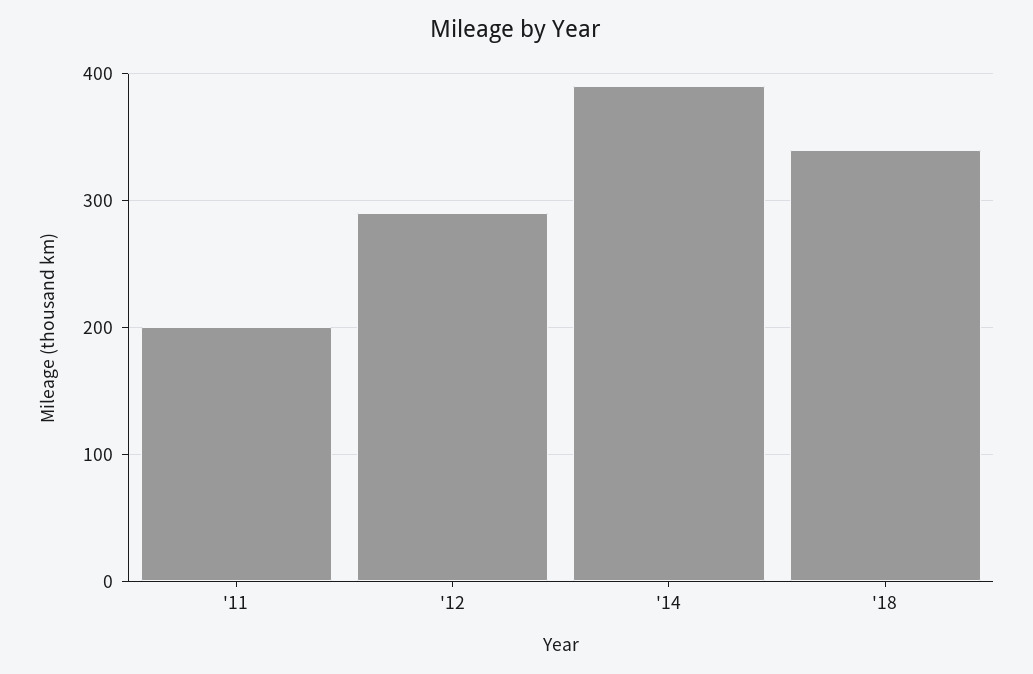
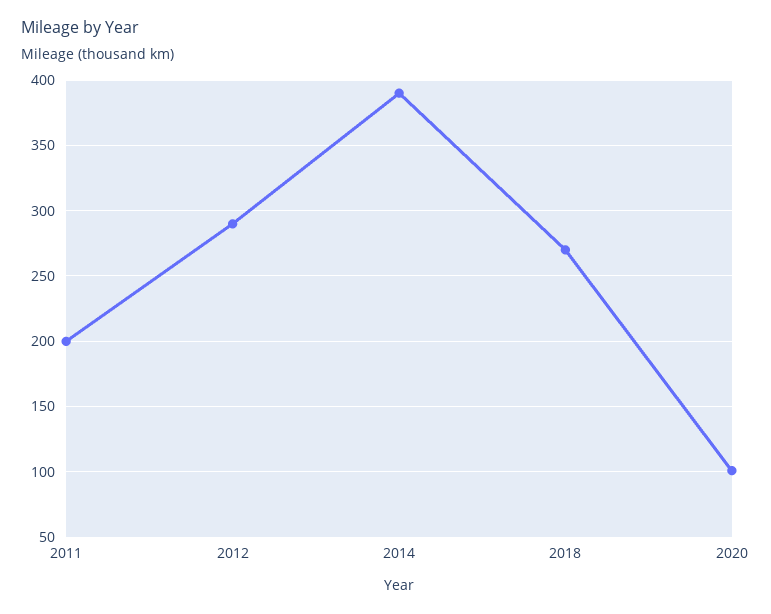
'18: 340 -> 270
2020: none -> 100

